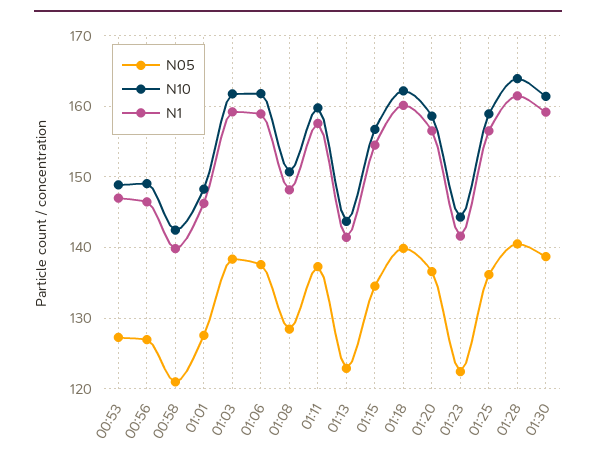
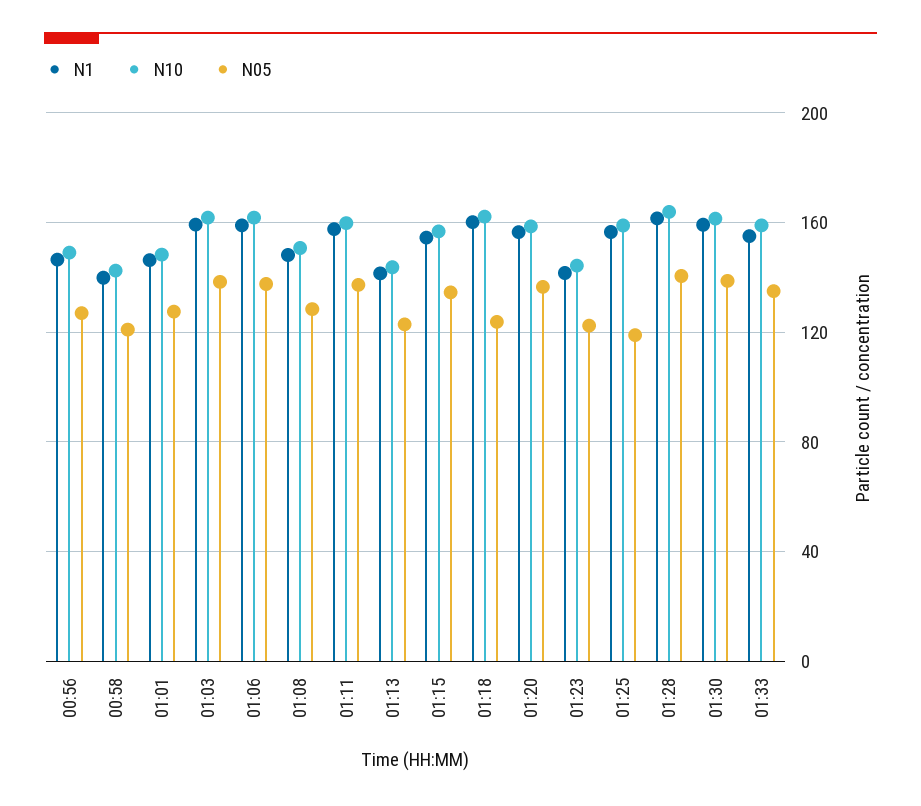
N05, 00:53: 127 -> none
N10, 00:53: 149 -> none
N1, 00:53: 147 -> none
N05, 01:18: 140 -> 125
N05, 01:25: 136 -> 120
N1, 01:33: none -> 155
N10, 01:33: none -> 160
N05, 01:33: none -> 135

